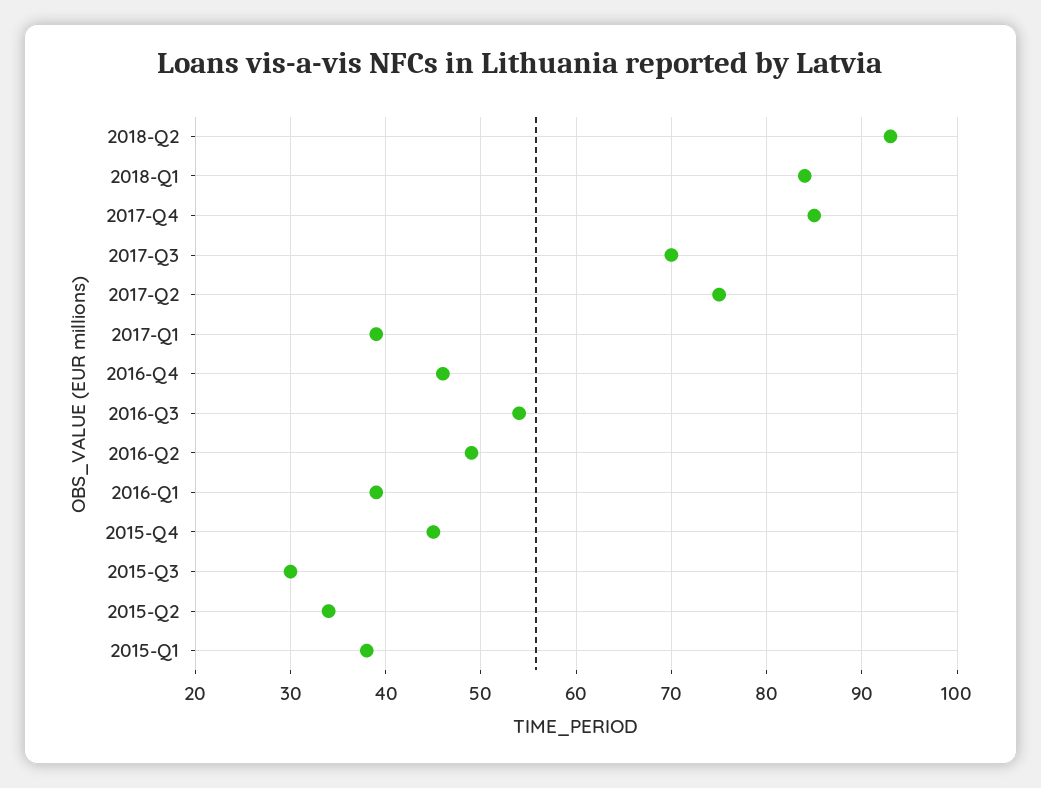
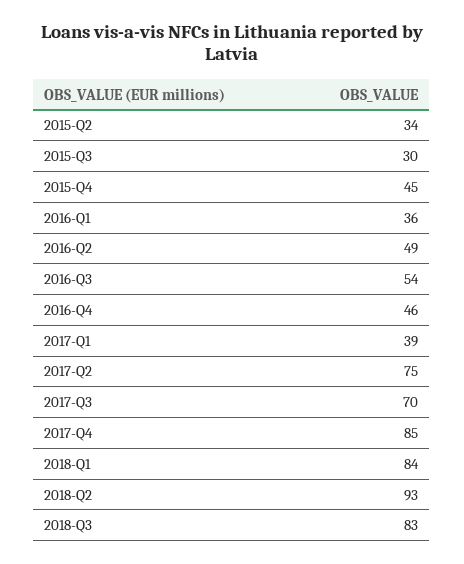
2016-Q1: 39 -> 36
2015-Q1: 38 -> none
2018-Q3: none -> 83

